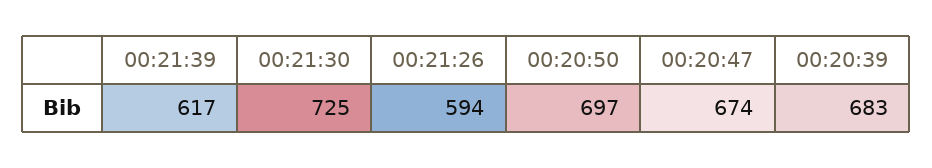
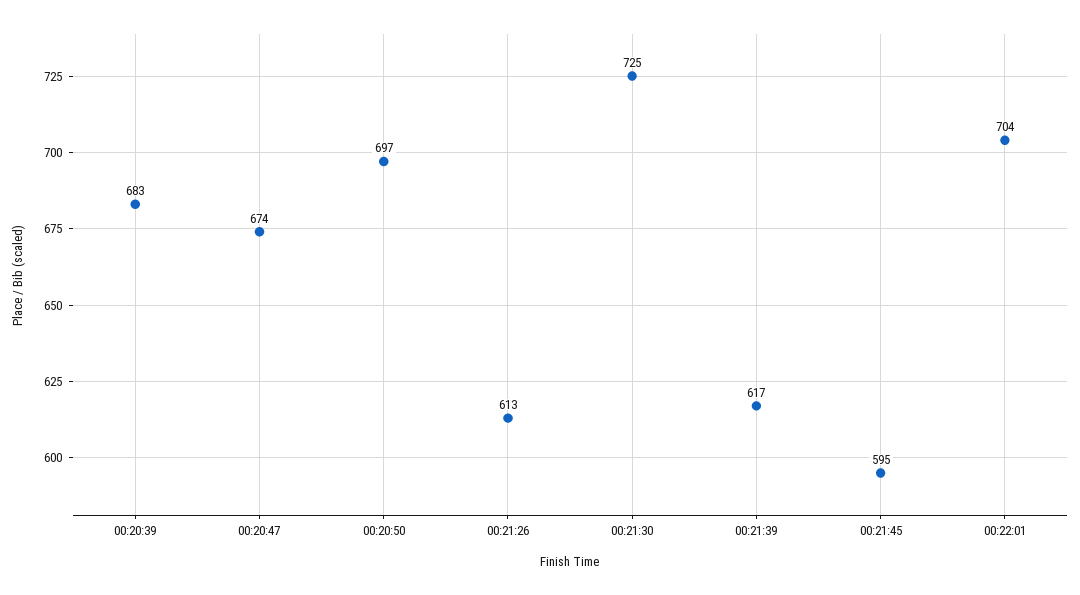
00:21:26: 594 -> 613
00:21:45: none -> 595
00:22:01: none -> 704

